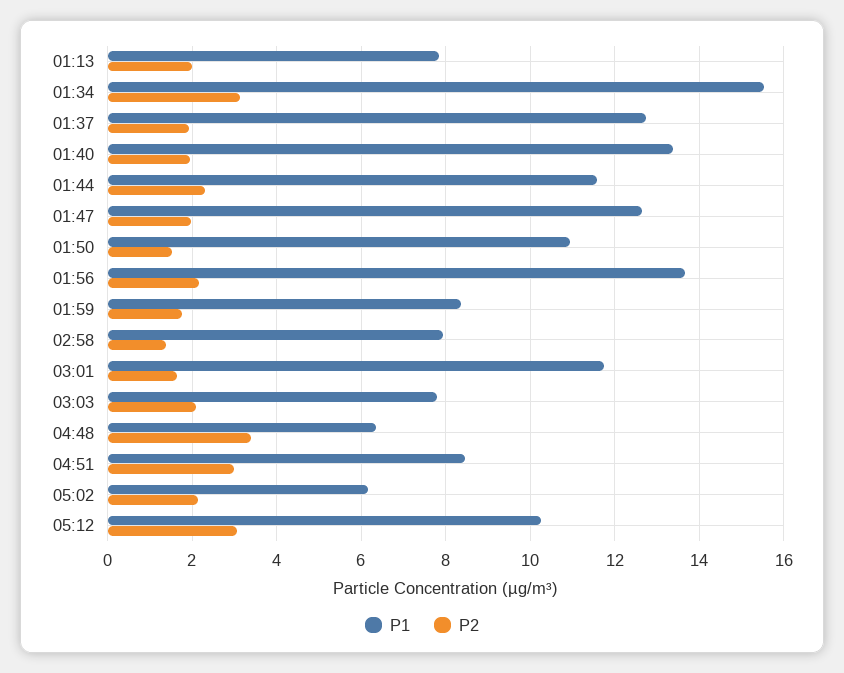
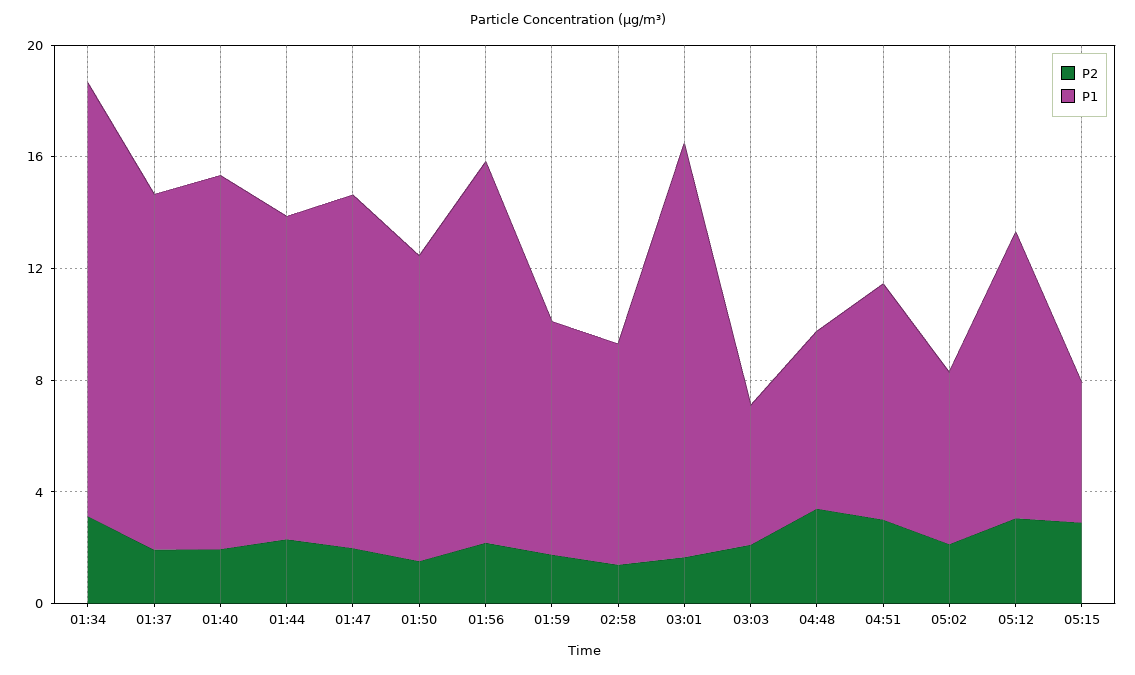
P1, 01:13: 7.8 -> none
P2, 01:13: 2 -> none
P1, 03:01: 11.8 -> 15
P1, 03:03: 7.8 -> 5
P2, 05:15: none -> 3
P1, 05:15: none -> 5

